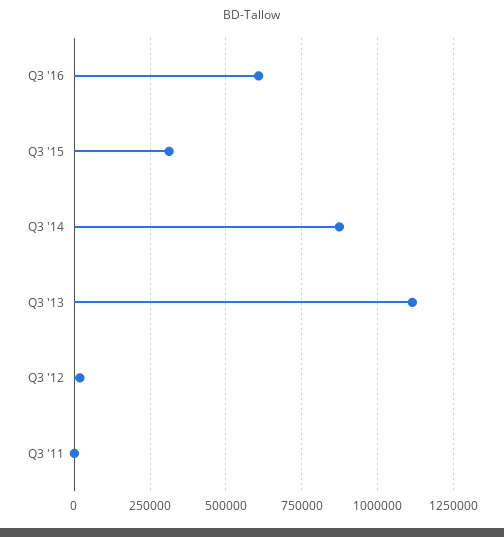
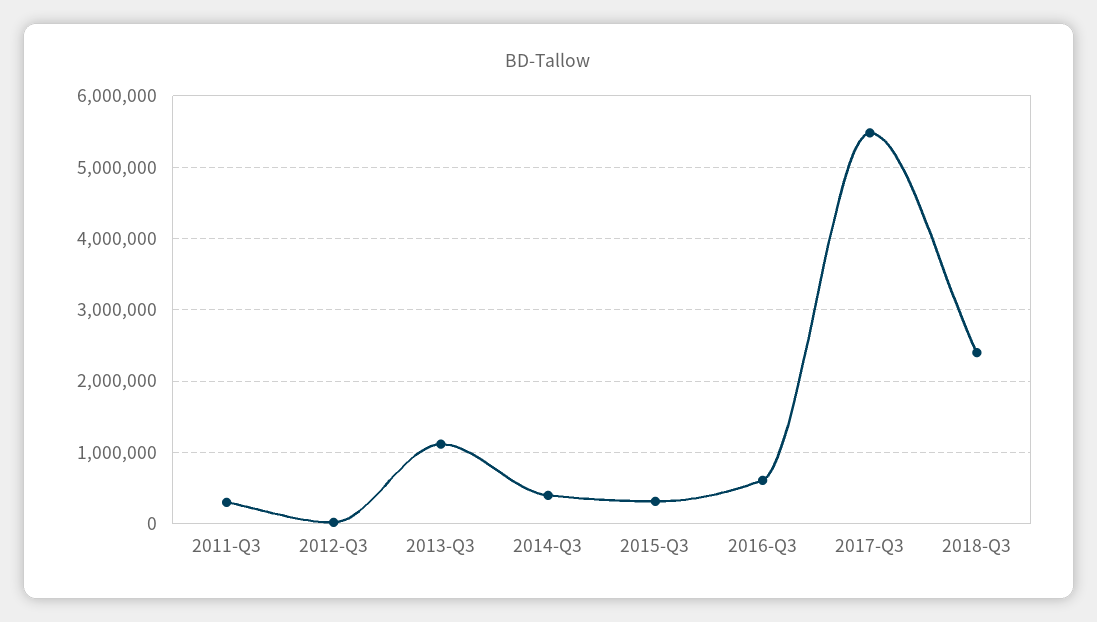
Q3 '14: 875000 -> 400000
Q3 '11: 0 -> 300000
2017-Q3: none -> 5500000
2018-Q3: none -> 2400000

